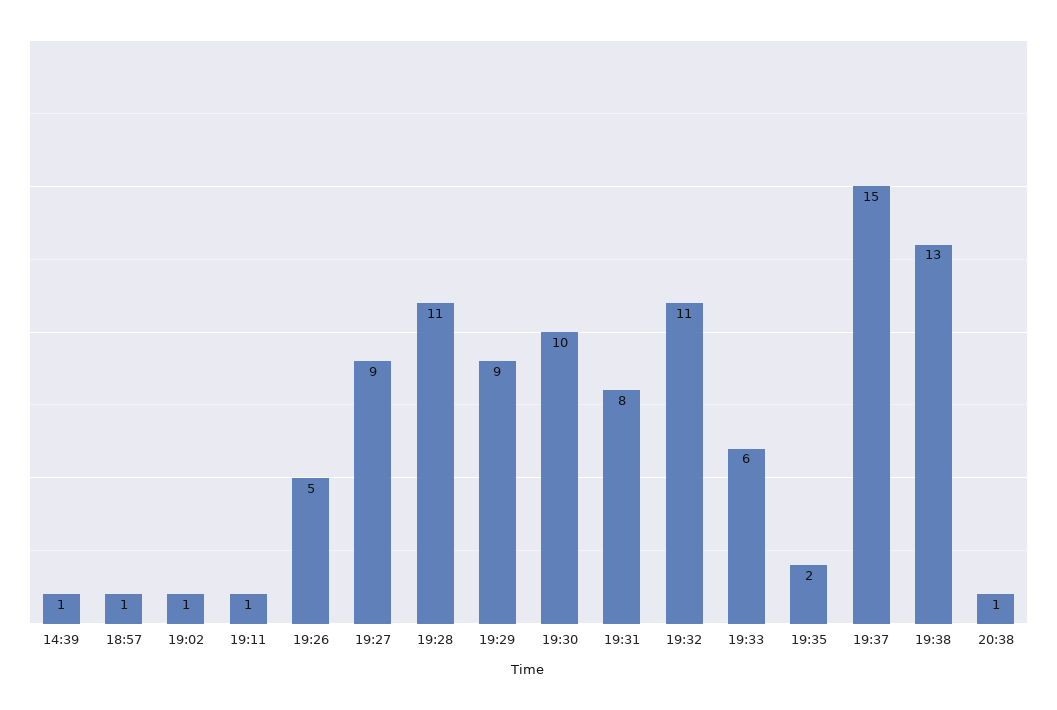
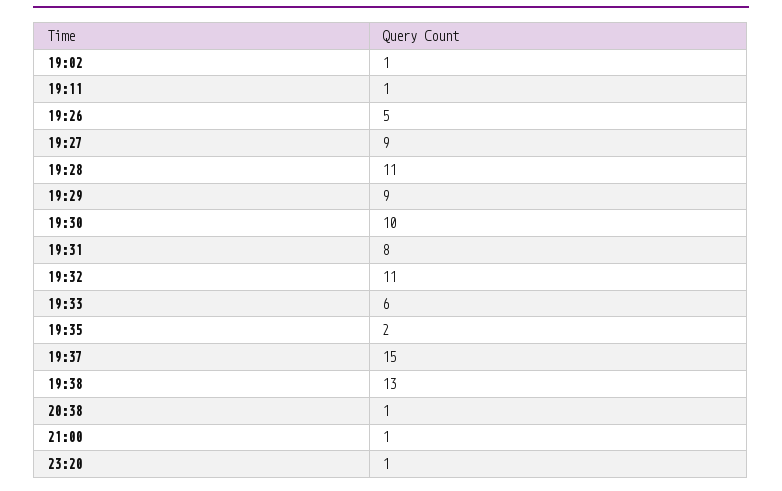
14:39: 1 -> none
18:57: 1 -> none
21:00: none -> 1
23:20: none -> 1

